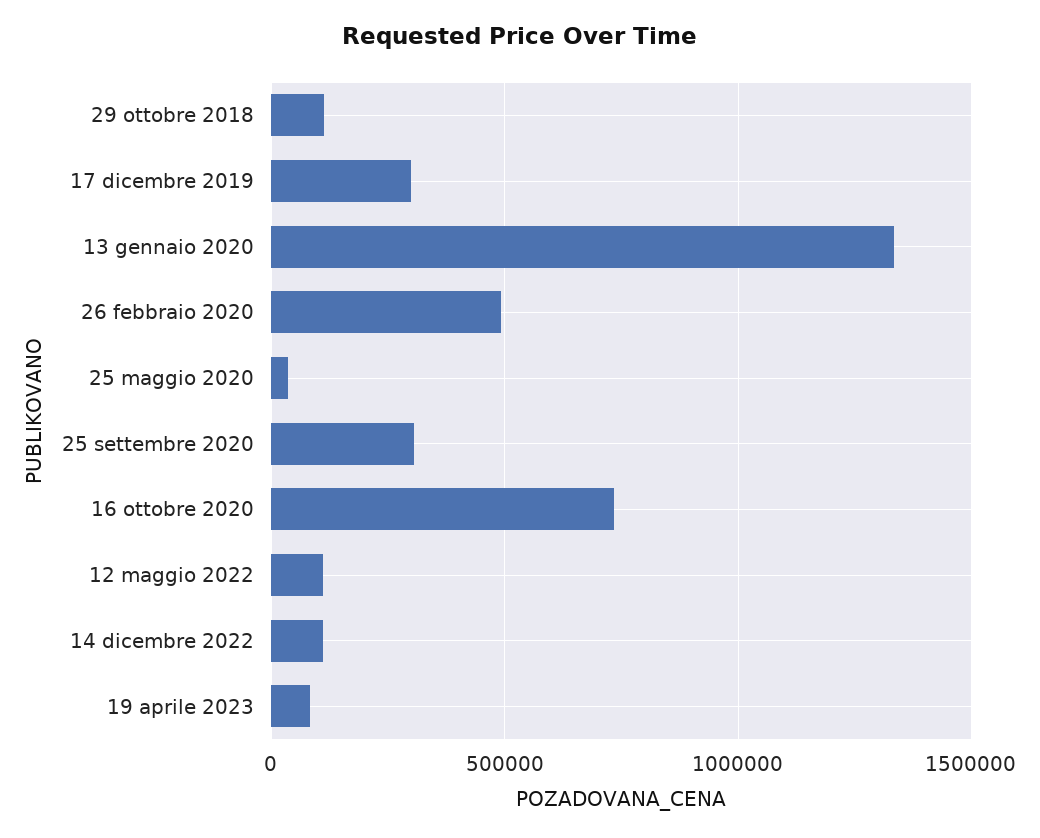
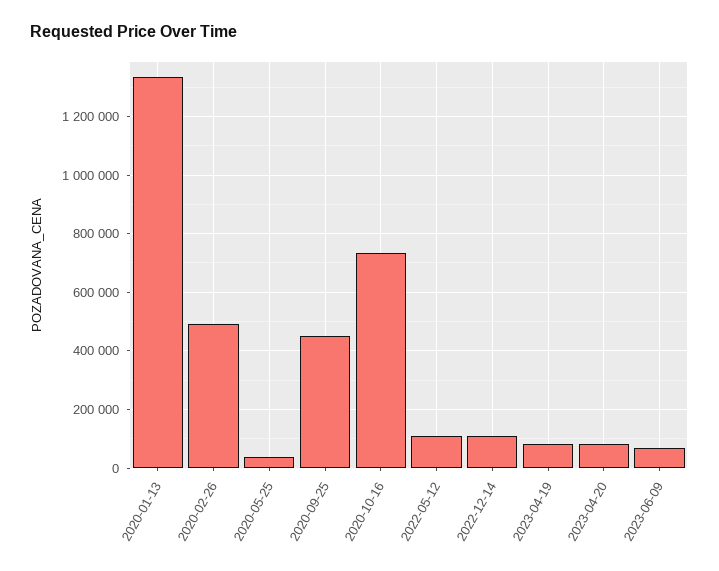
29 ottobre 2018: 100000 -> none
17 dicembre 2019: 300000 -> none
25 settembre 2020: 300000 -> 450000
2023-04-20: none -> 75000
2023-06-09: none -> 75000

